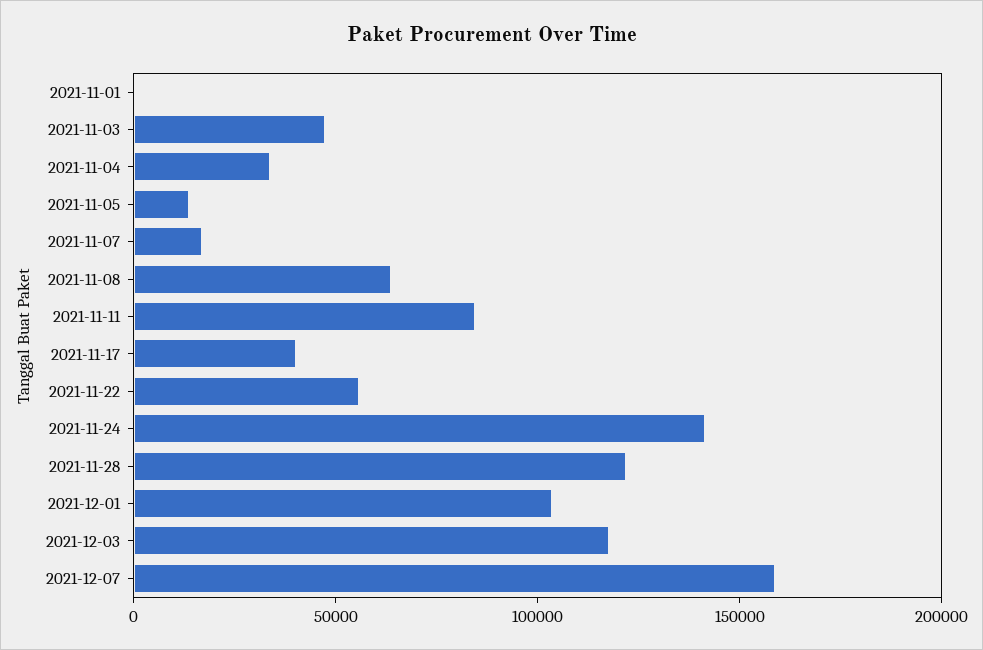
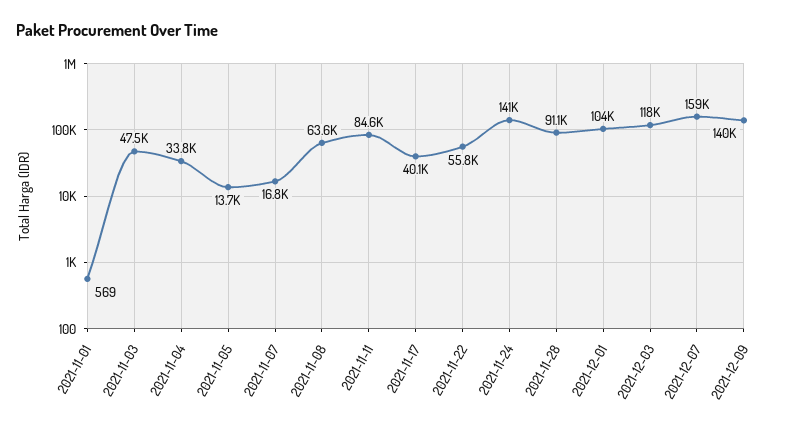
2021-11-28: 120000 -> 91100
2021-12-09: none -> 140000

